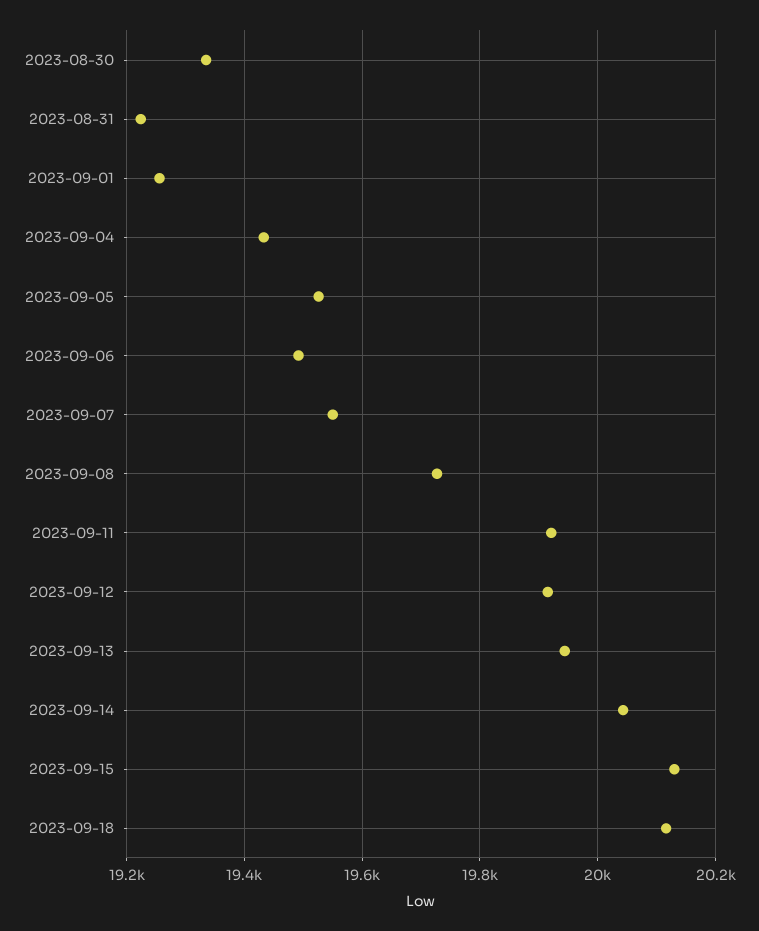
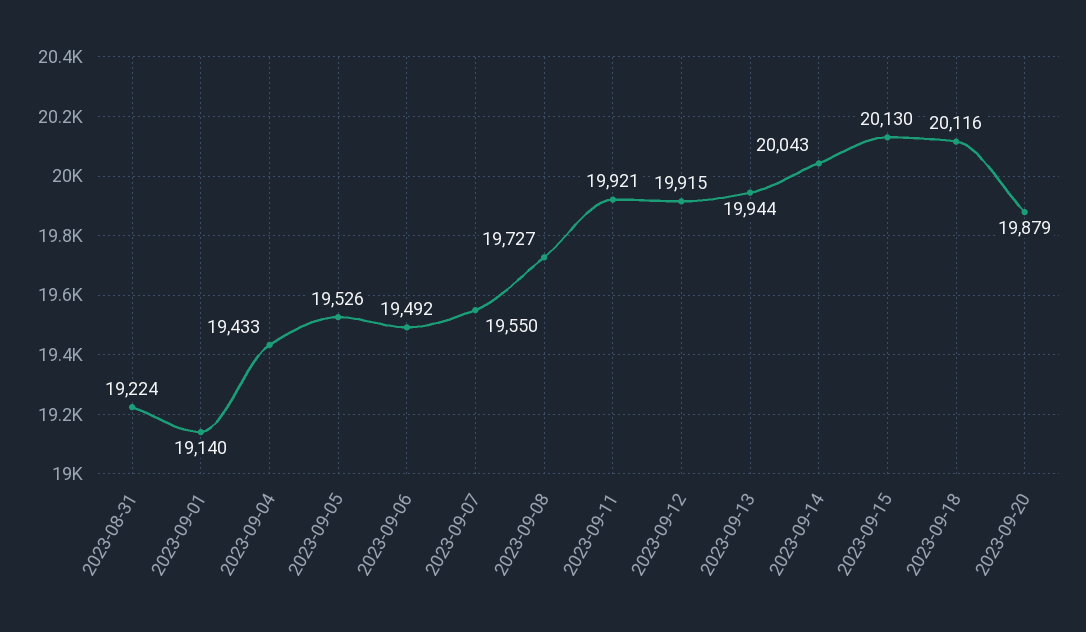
2023-08-30: 19340 -> none
2023-09-01: 19260 -> 19140
2023-09-20: none -> 19879

